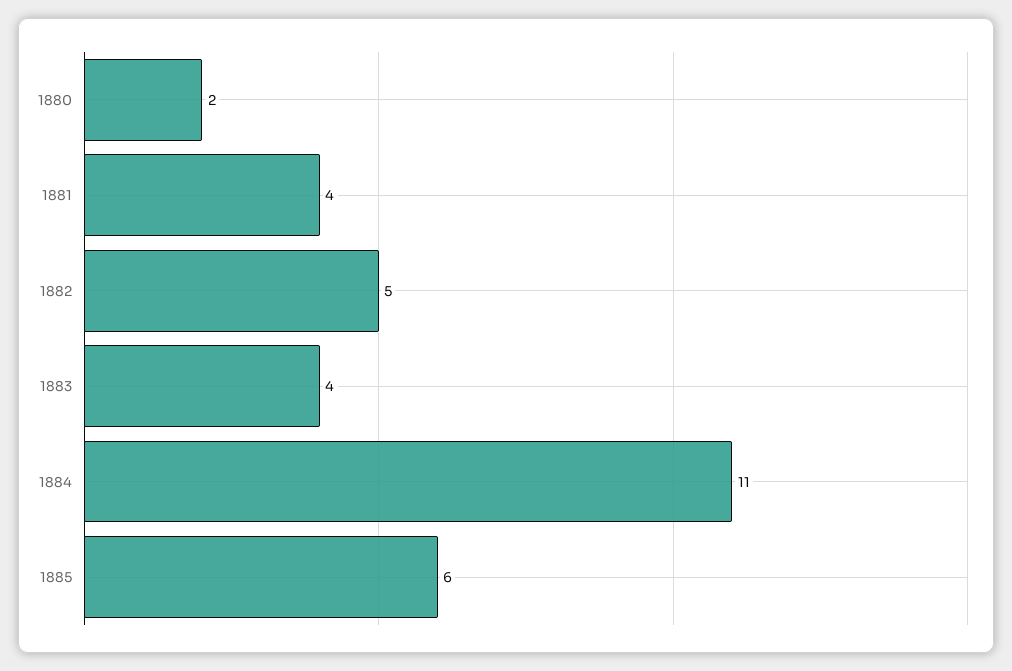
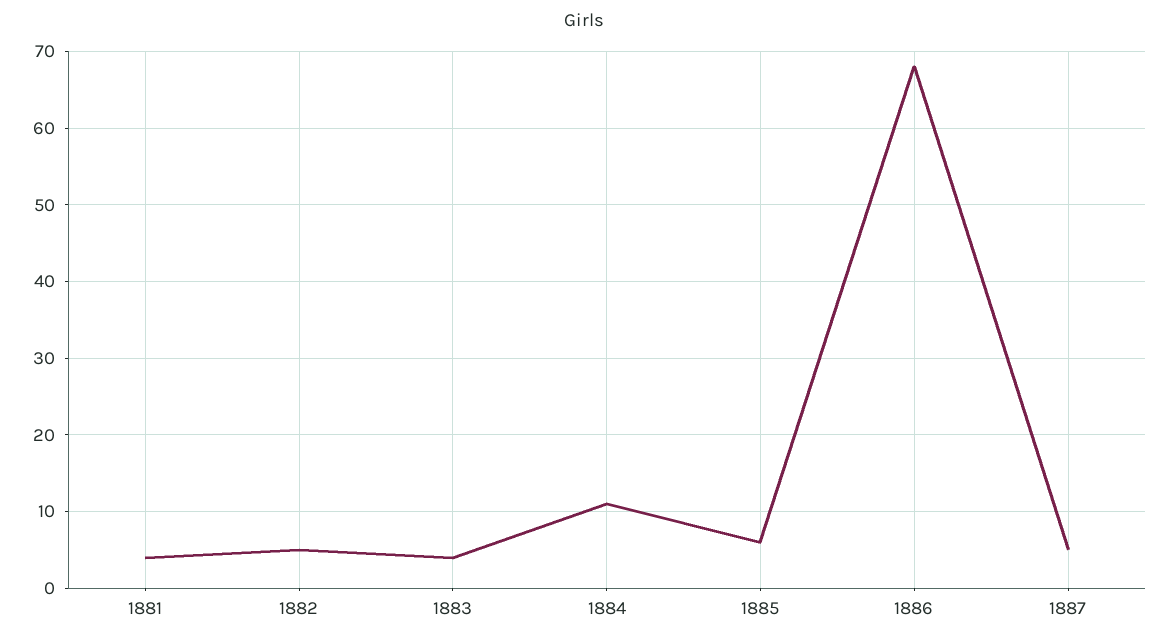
1880: 2 -> none
1886: none -> 68
1887: none -> 5

